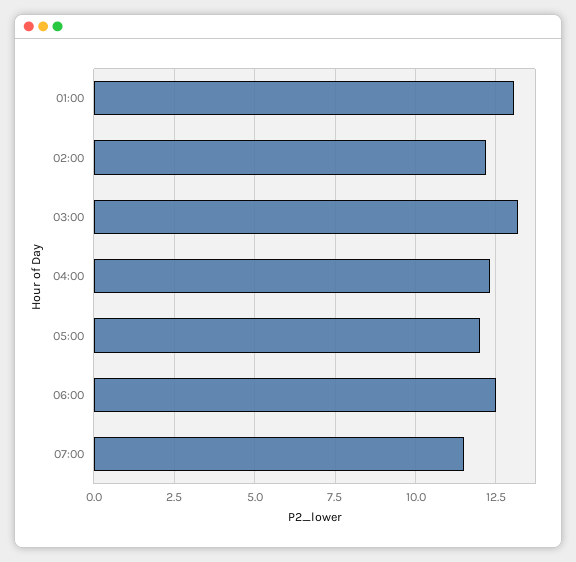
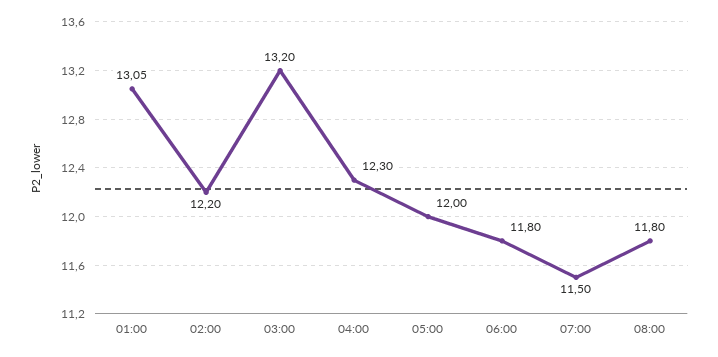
06:00: 12.5 -> 11.8
08:00: none -> 11.8

